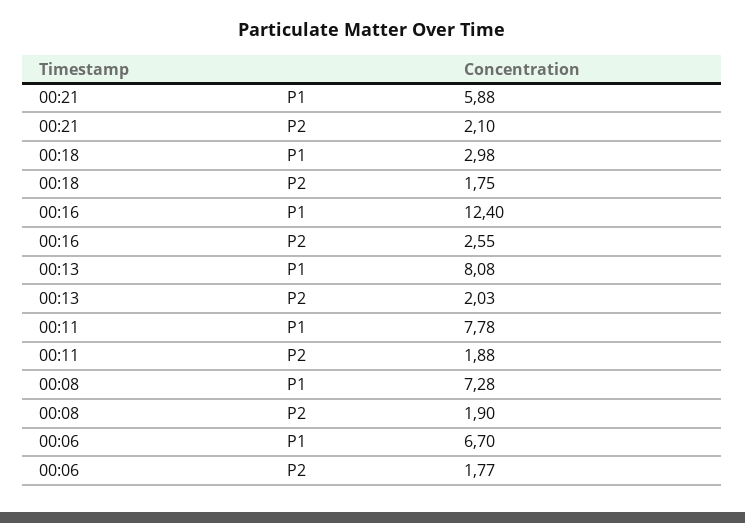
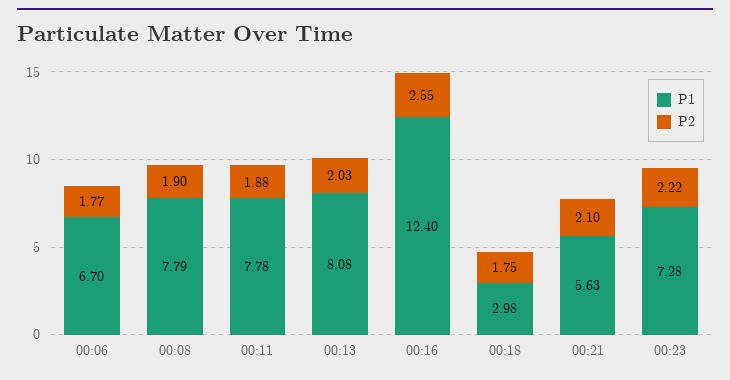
P1, 00:21: 5.88 -> 5.63
P1, 00:08: 7.28 -> 7.79
P1, 00:23: none -> 7.28
P2, 00:23: none -> 2.22

